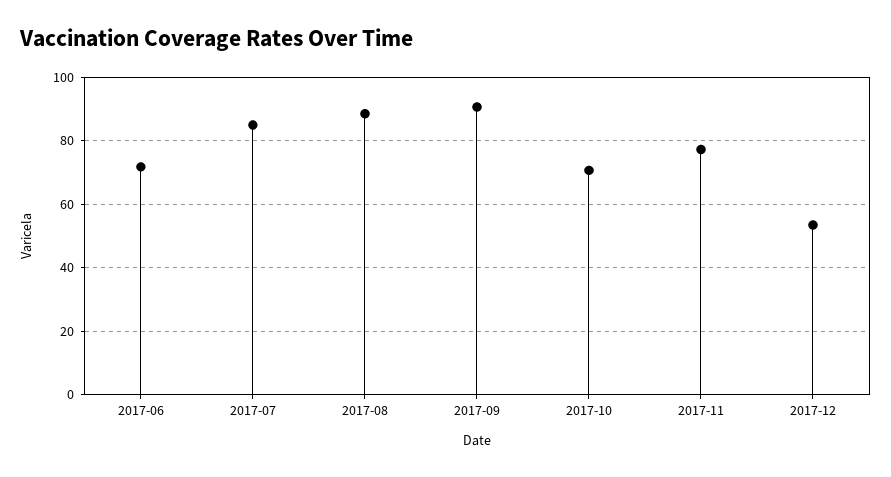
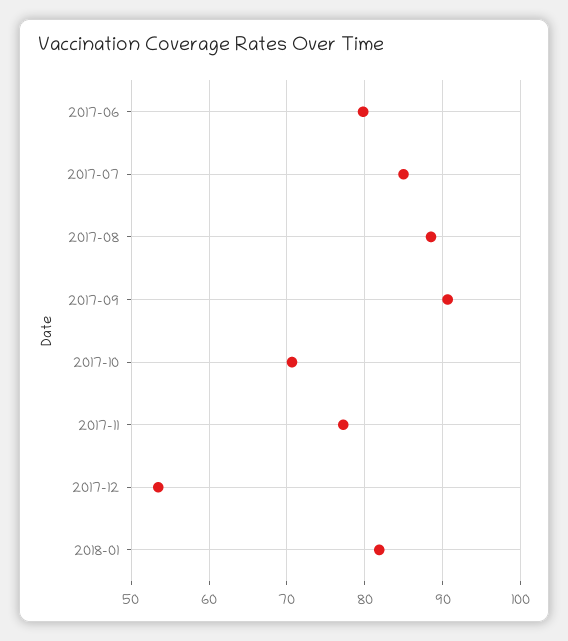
2017-06: 72 -> 80
2018-01: none -> 82

